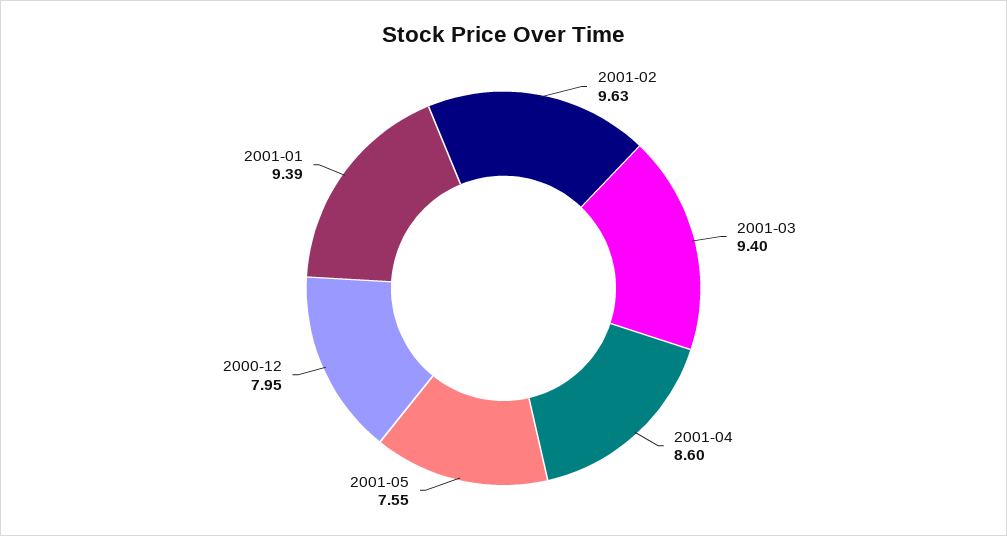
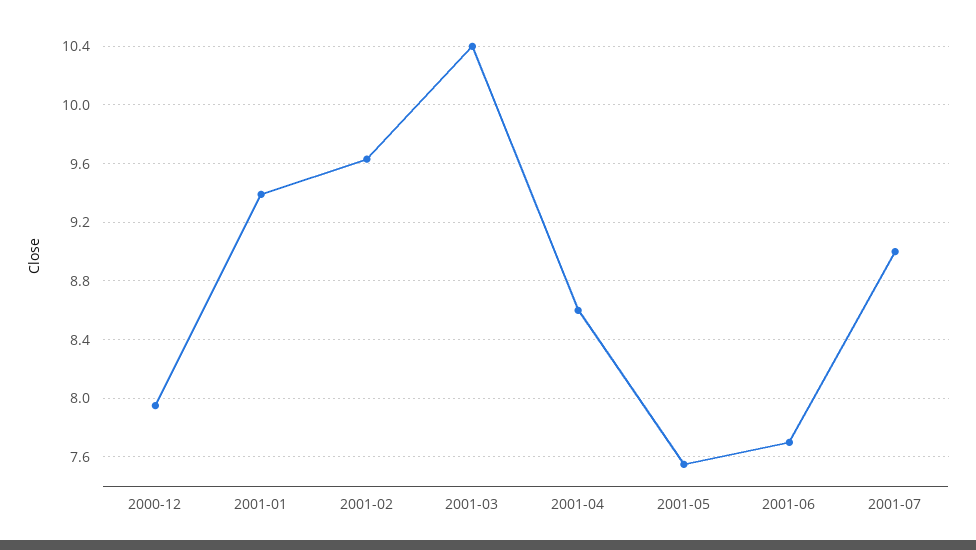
2001-03: 9.4 -> 10.4
2001-06: none -> 7.7
2001-07: none -> 9

